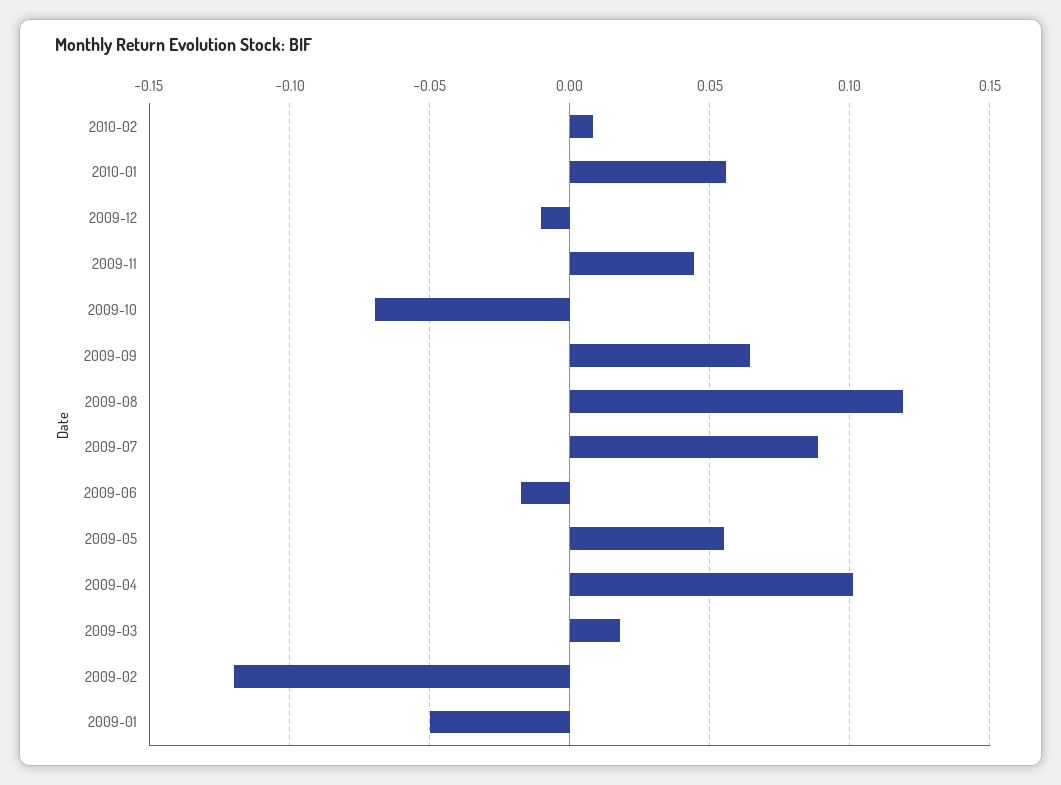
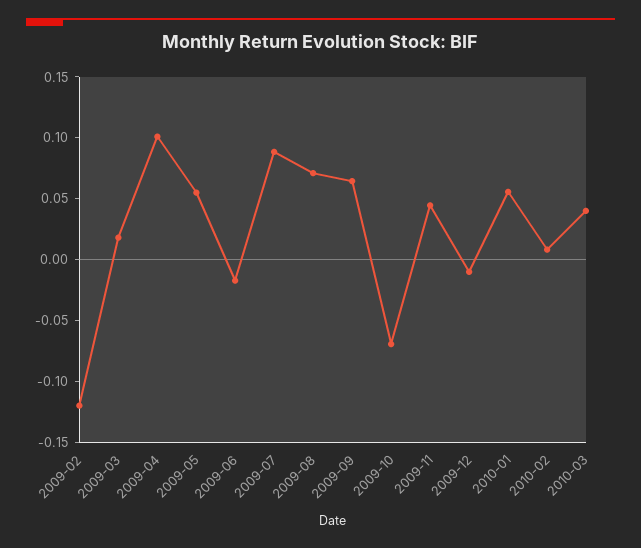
2009-08: 0.12 -> 0.07
2009-01: -0.05 -> none
2010-03: none -> 0.04

